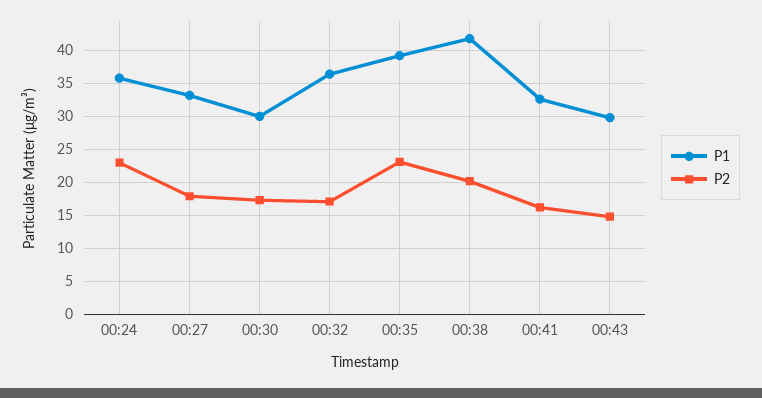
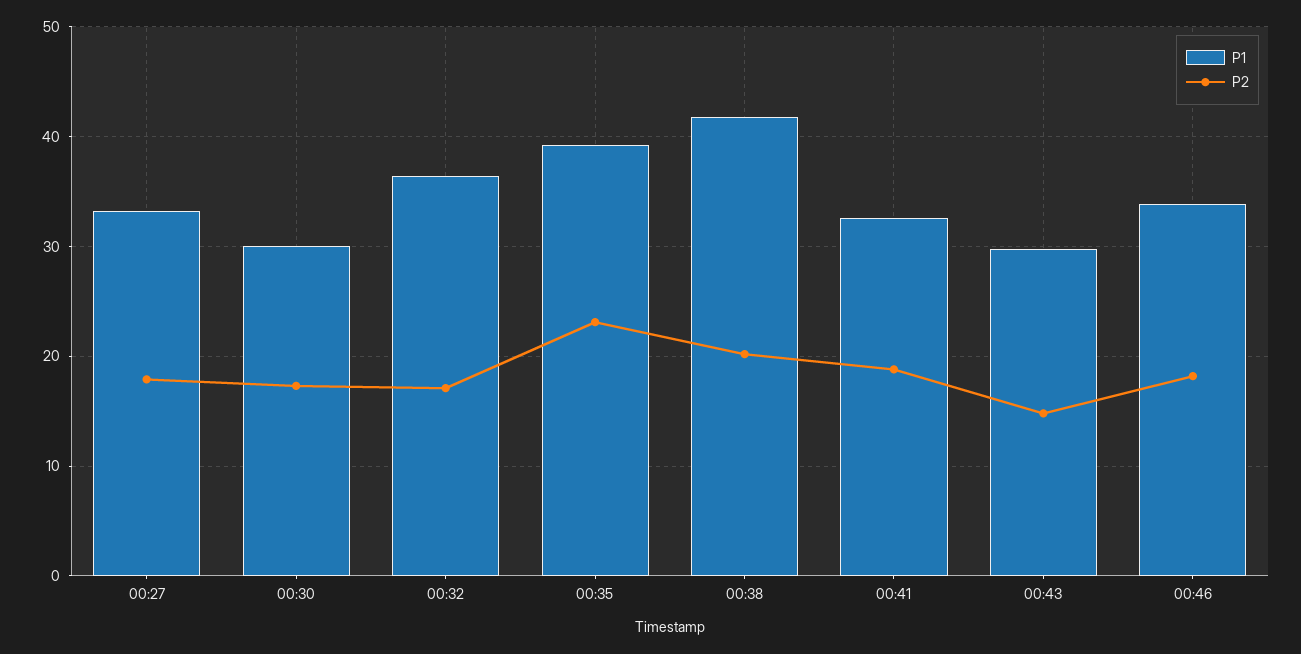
P1, 00:24: 36 -> none
P2, 00:24: 23 -> none
P2, 00:41: 16 -> 19
P1, 00:46: none -> 34
P2, 00:46: none -> 18

